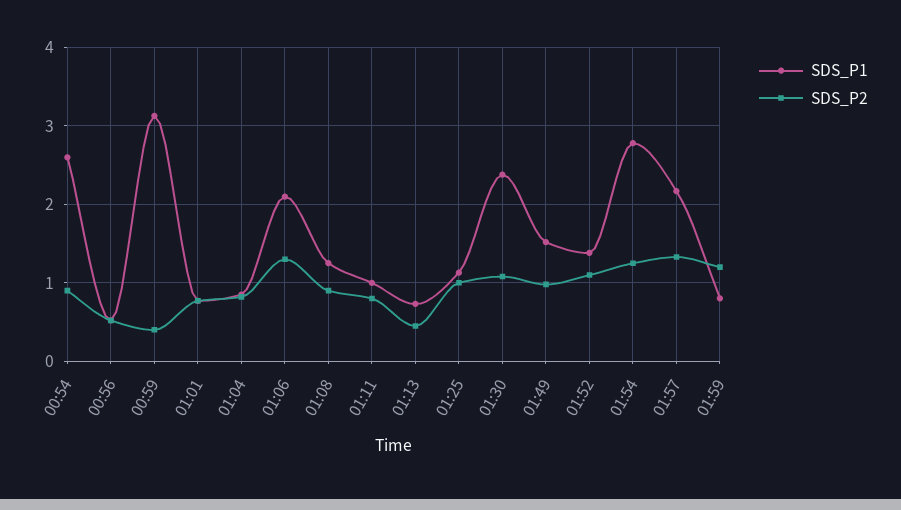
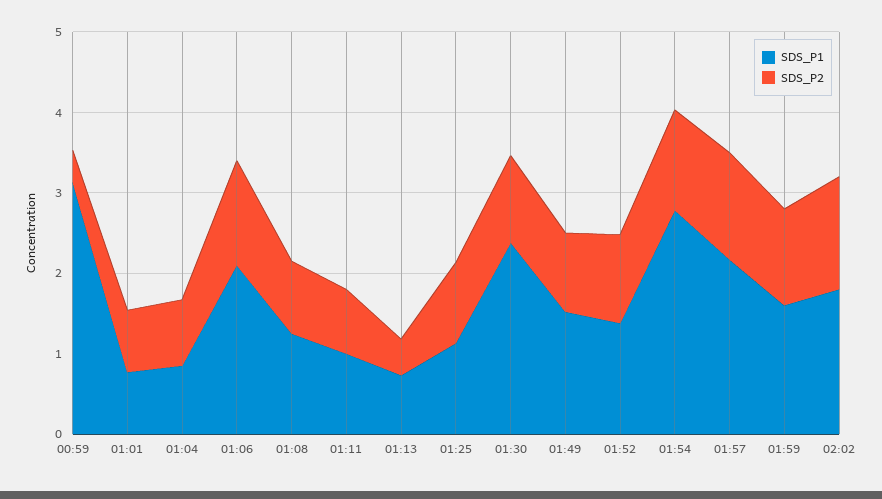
SDS_P1, 00:54: 2.6 -> none
SDS_P2, 00:54: 0.9 -> none
SDS_P1, 00:56: 0.5 -> none
SDS_P2, 00:56: 0.5 -> none
SDS_P1, 01:59: 0.8 -> 1.6
SDS_P1, 02:02: none -> 1.8
SDS_P2, 02:02: none -> 1.4

